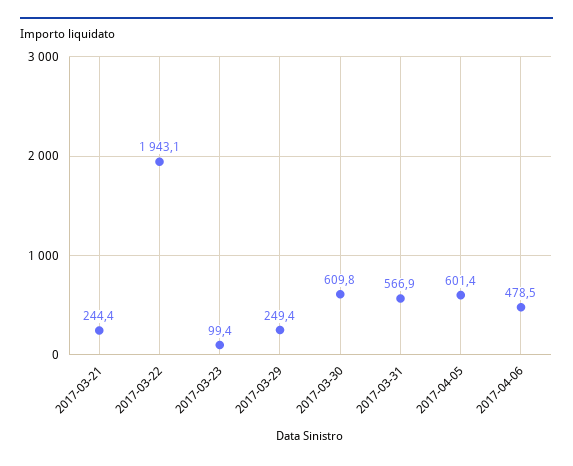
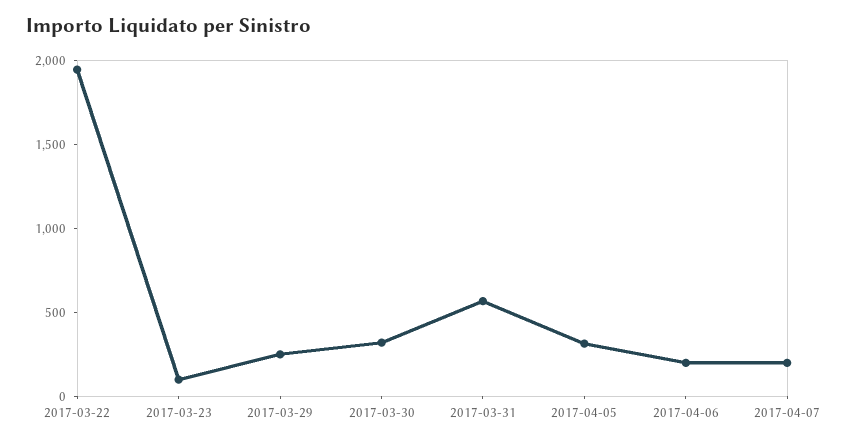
2017-03-21: 244.4 -> none
2017-03-30: 609.8 -> 300
2017-04-05: 601.4 -> 300
2017-04-06: 478.5 -> 200
2017-04-07: none -> 200

